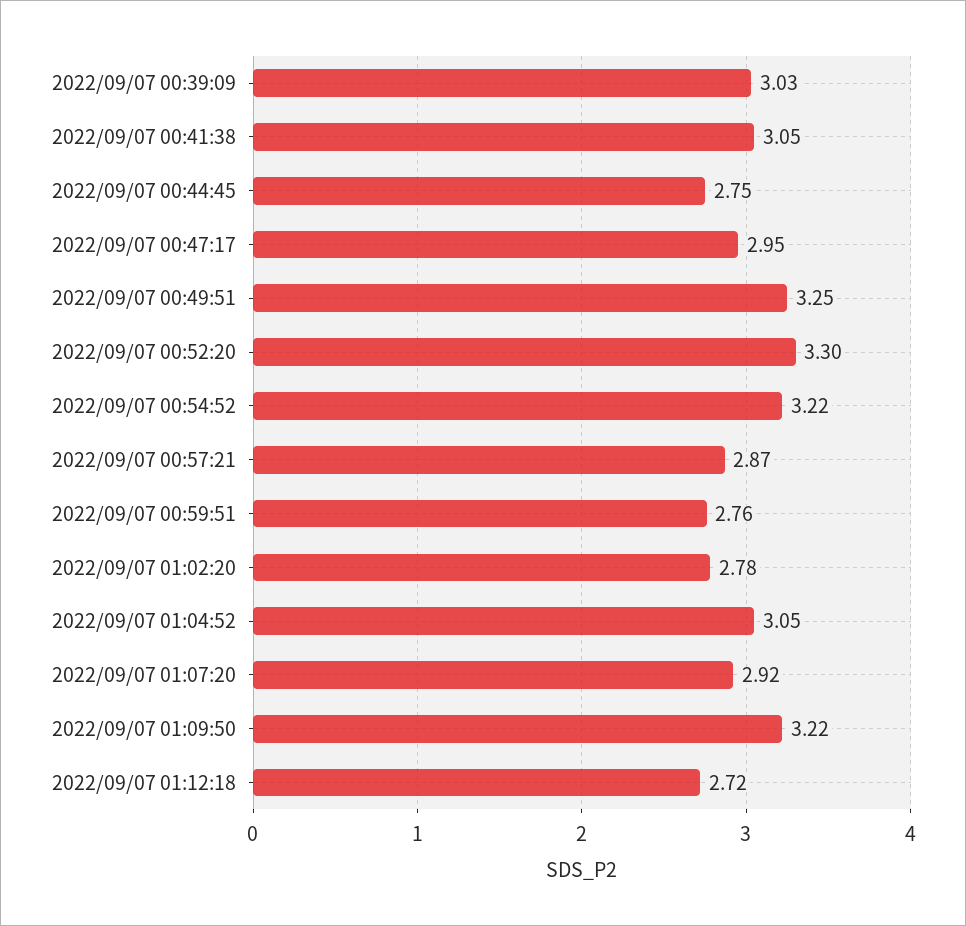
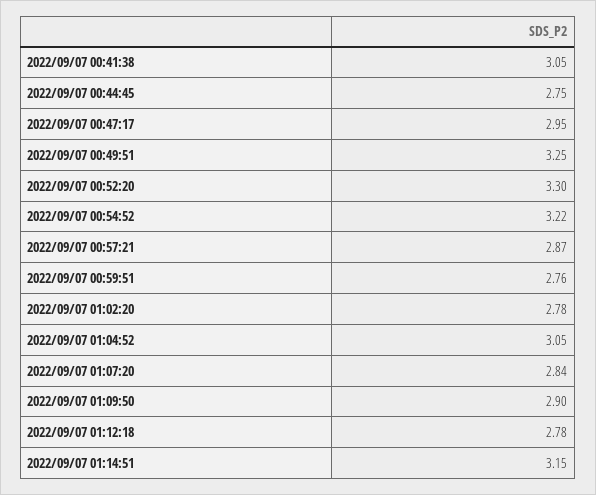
2022/09/07 00:39:09: 3.03 -> none
2022/09/07 01:07:20: 2.92 -> 2.84
2022/09/07 01:09:50: 3.22 -> 2.9
2022/09/07 01:12:18: 2.72 -> 2.78
2022/09/07 01:14:51: none -> 3.15

